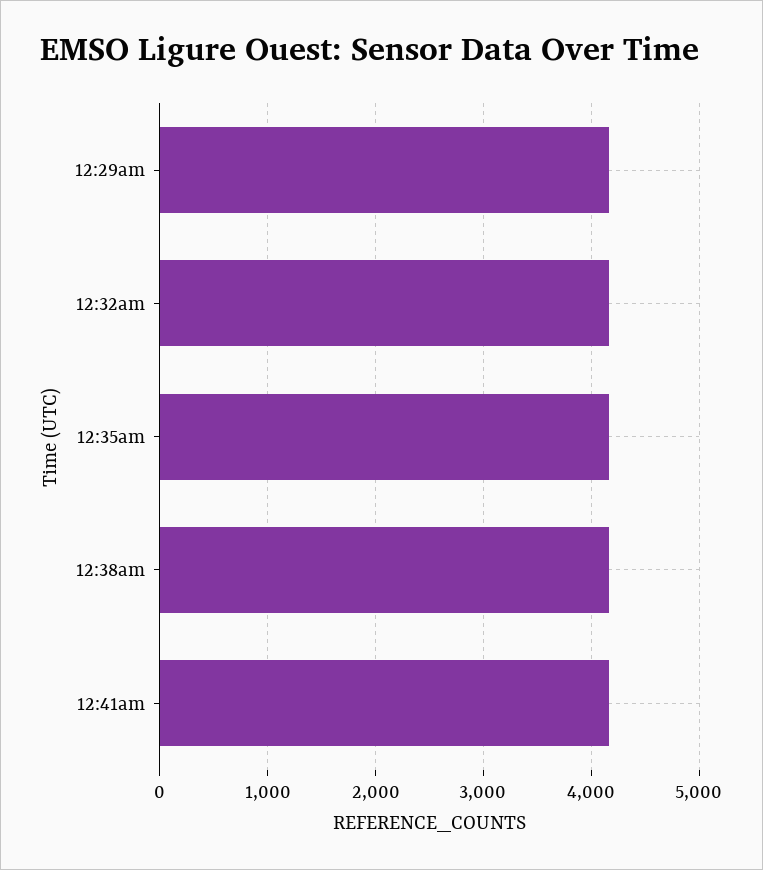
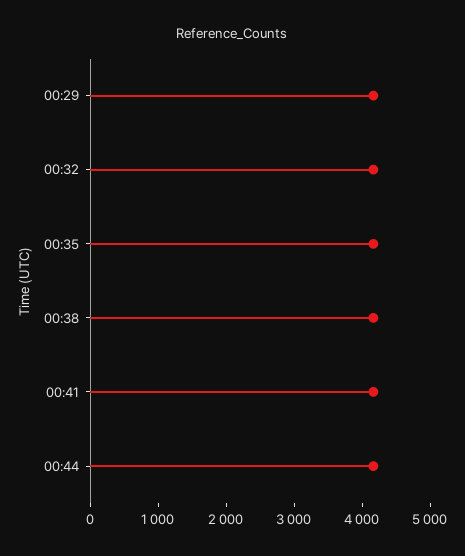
00:44: none -> 4200

